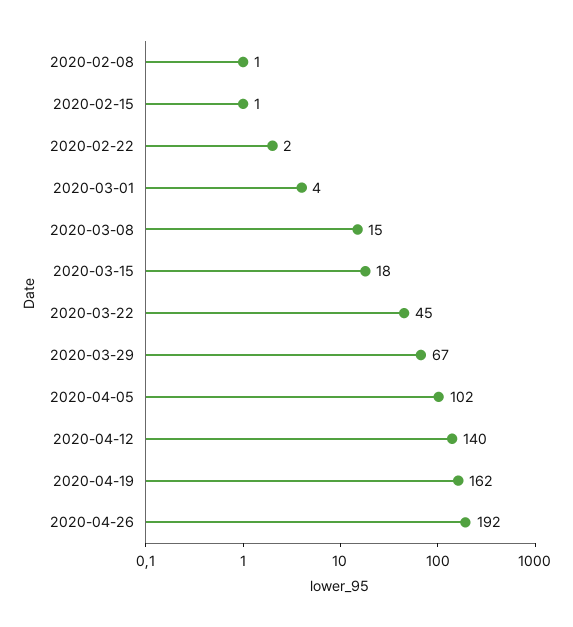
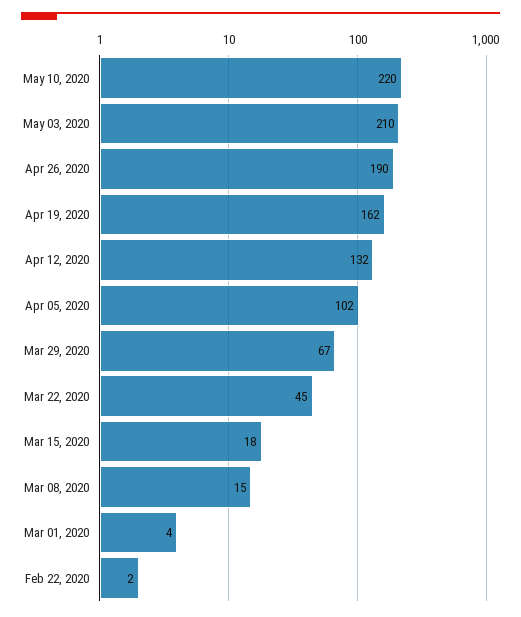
2020-02-08: 1 -> none
2020-02-15: 1 -> none
2020-04-12: 140 -> 132
2020-04-26: 192 -> 190
May 10, 2020: none -> 220
May 03, 2020: none -> 210

